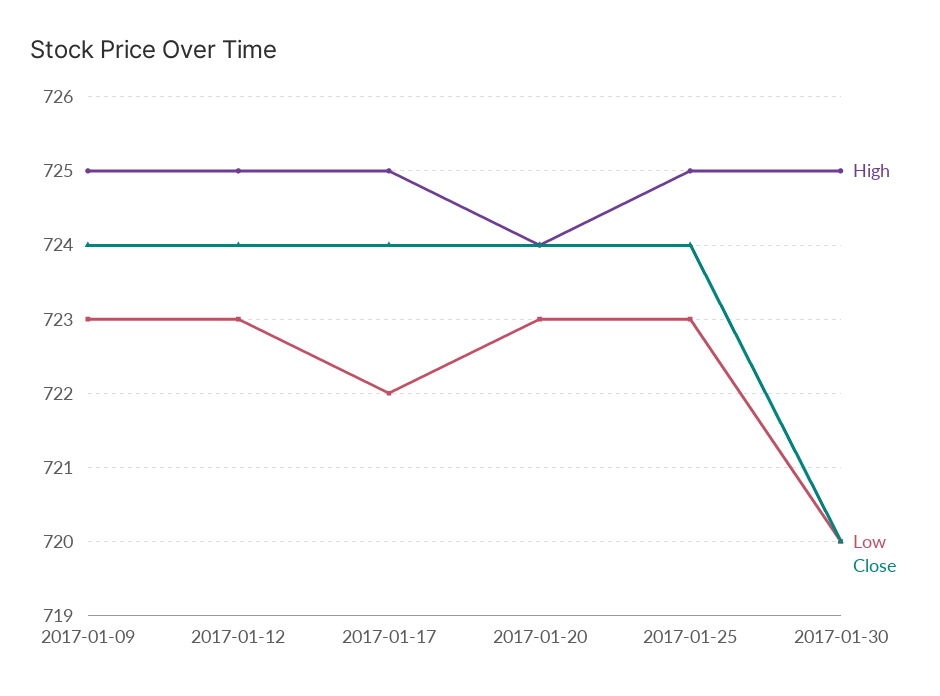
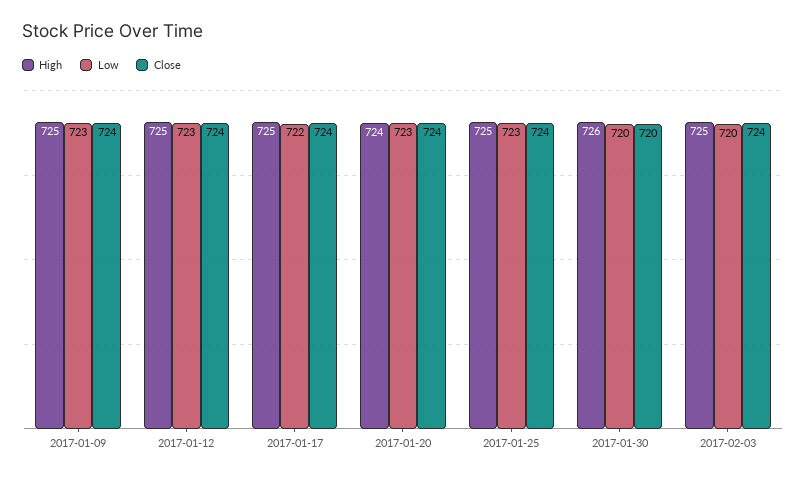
High, 2017-01-30: 725 -> 726
High, 2017-02-03: none -> 725
Low, 2017-02-03: none -> 720
Close, 2017-02-03: none -> 724

